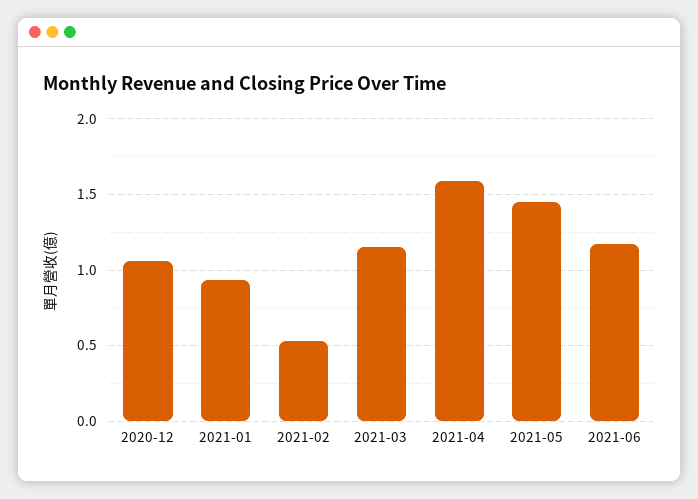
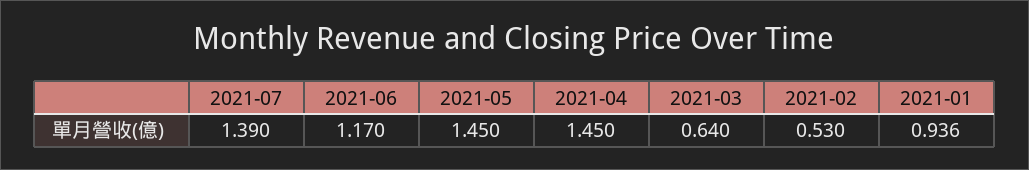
2020-12: 1.05 -> none
2021-03: 1.15 -> 0.64
2021-04: 1.6 -> 1.45
2021-07: none -> 1.39

